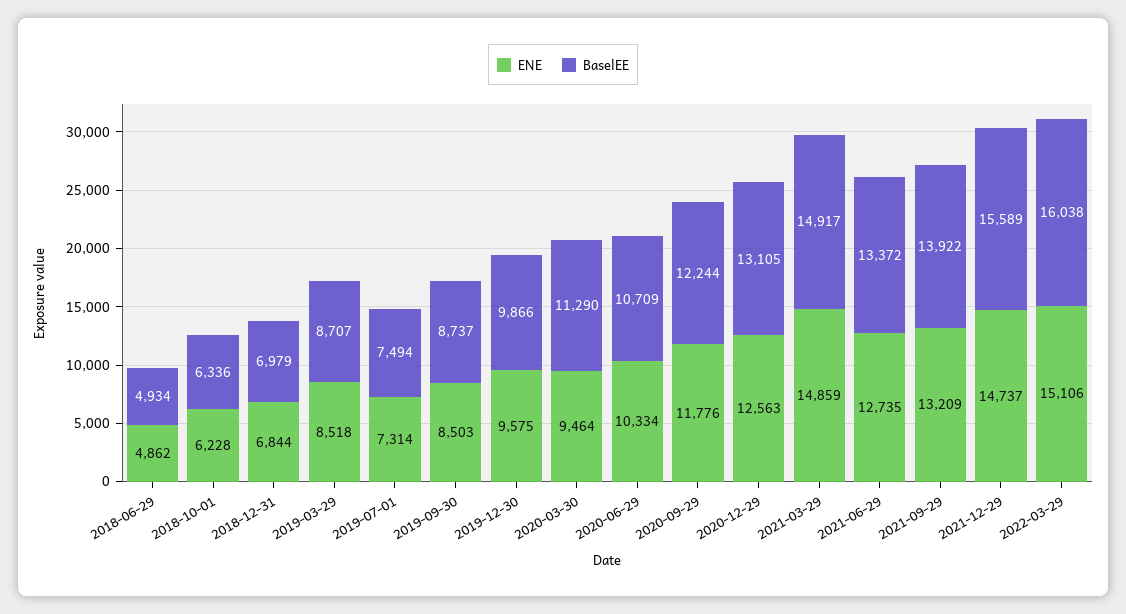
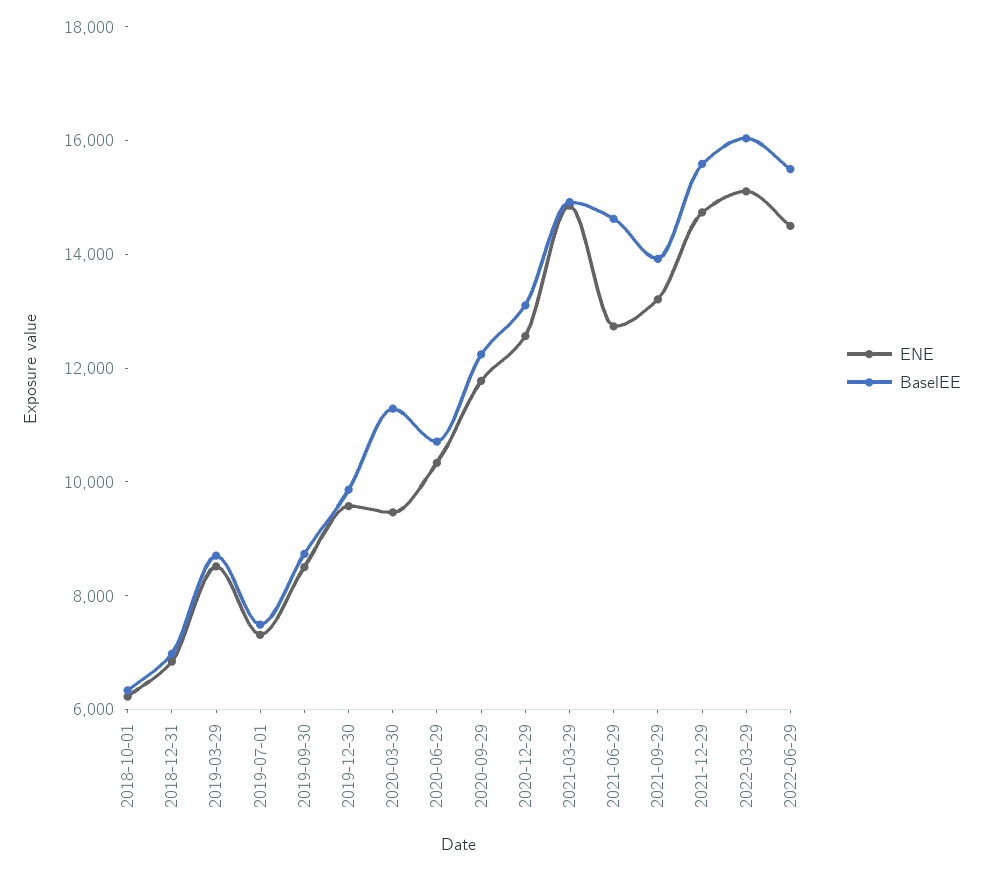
ENE, 2018-06-29: 4862 -> none
BaselEE, 2018-06-29: 4934 -> none
BaselEE, 2021-06-29: 13372 -> 14500
ENE, 2022-06-29: none -> 14500
BaselEE, 2022-06-29: none -> 15500

